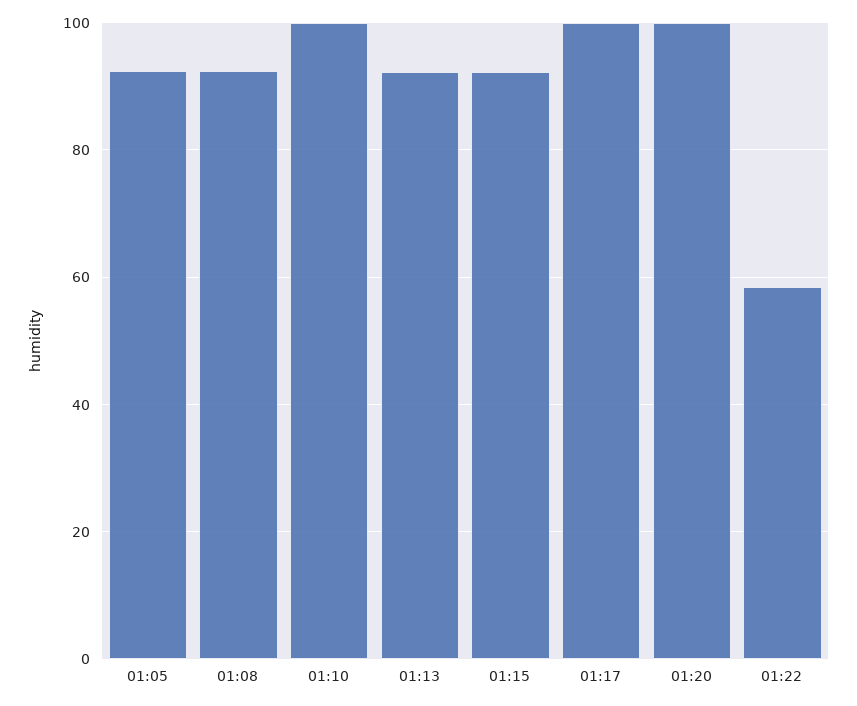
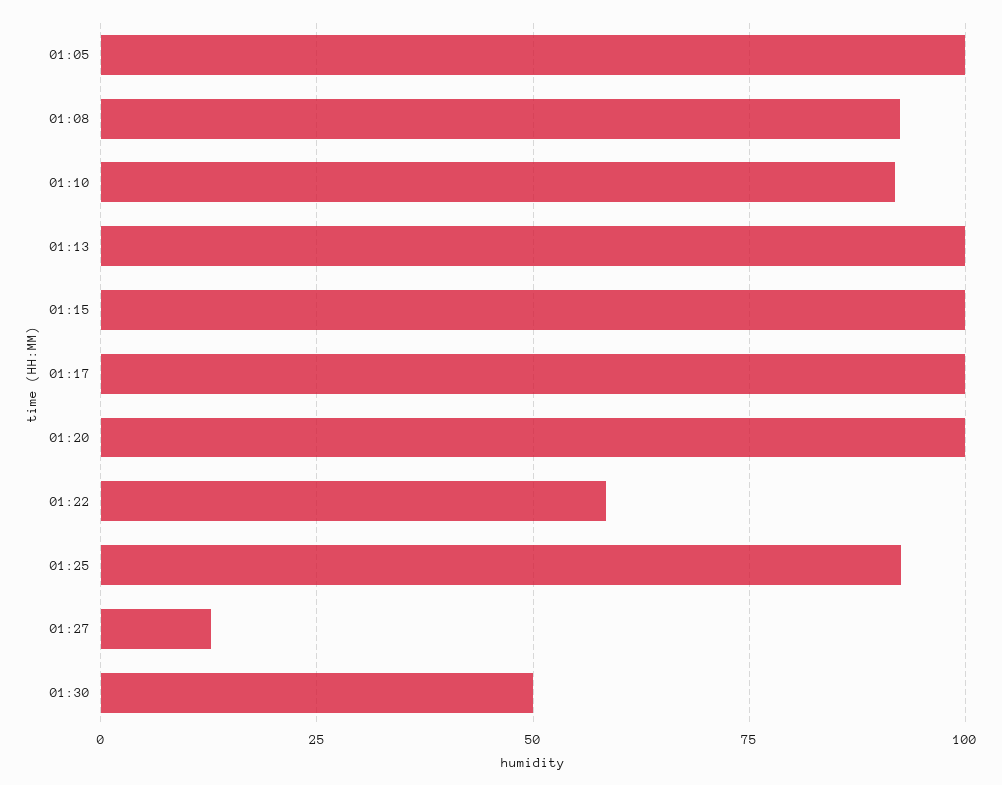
01:05: 92 -> 100
01:10: 100 -> 92.5
01:13: 92 -> 100
01:15: 92 -> 100
01:25: none -> 92.5
01:27: none -> 12.5
01:30: none -> 50

